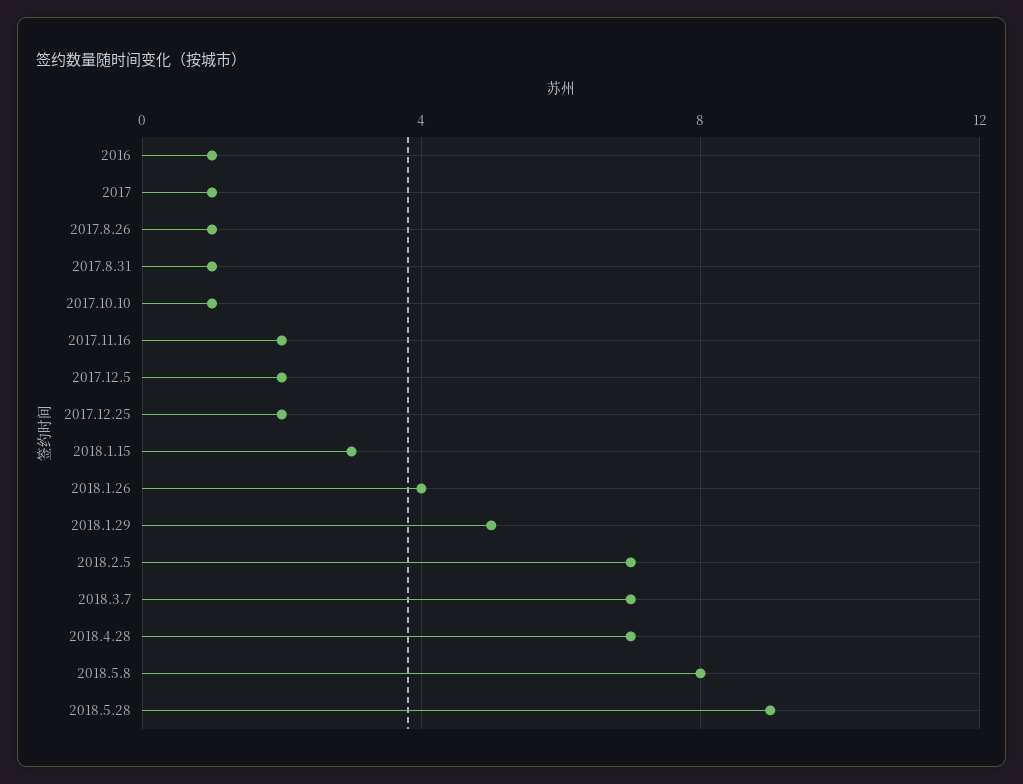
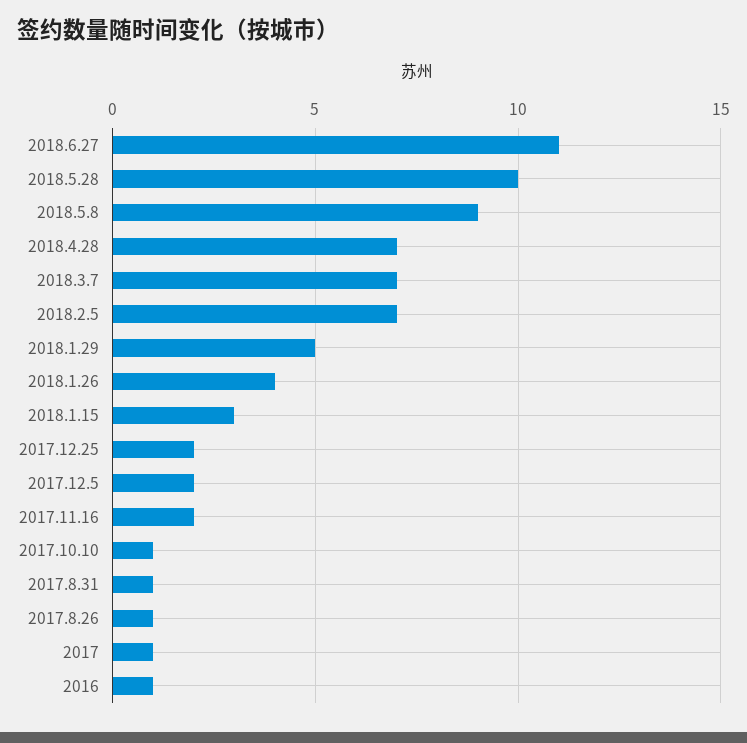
2018.5.8: 8 -> 9
2018.5.28: 9 -> 10
2018.6.27: none -> 11

